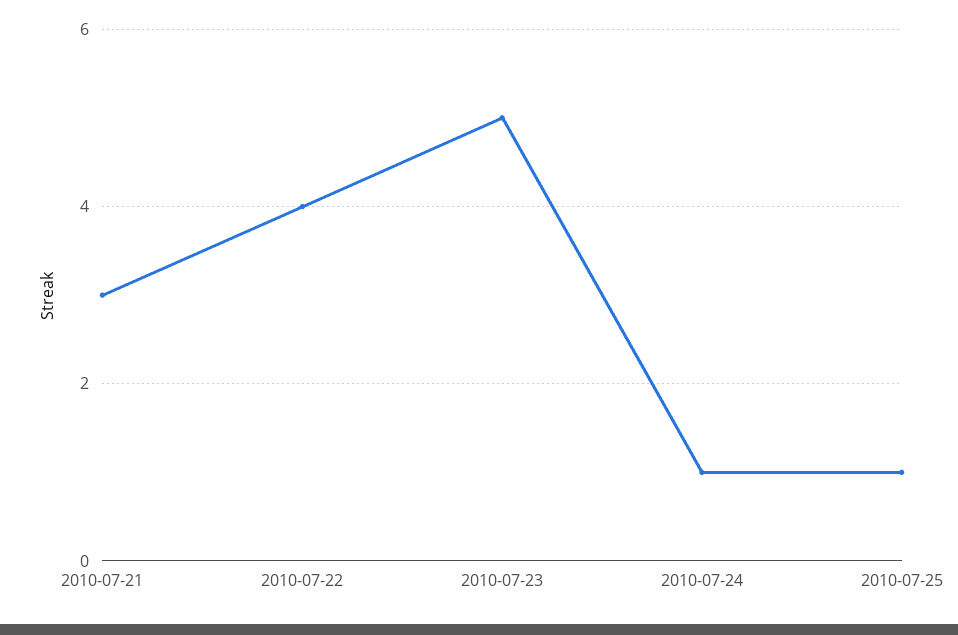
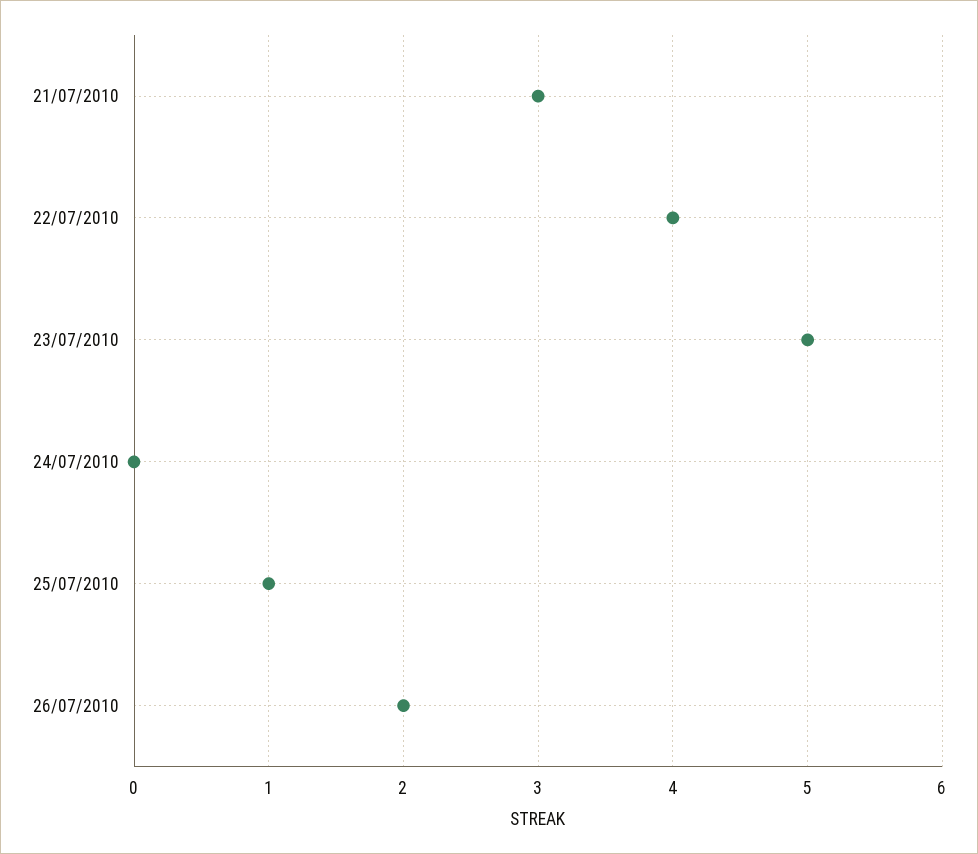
2010-07-24: 1 -> 0
26/07/2010: none -> 2

